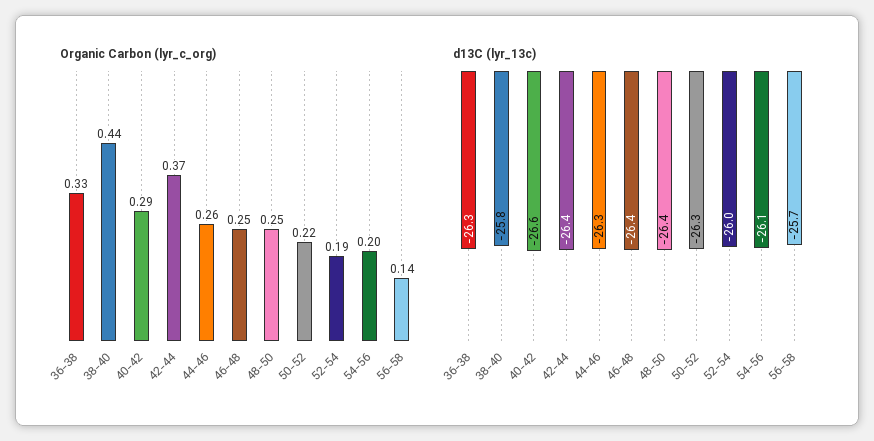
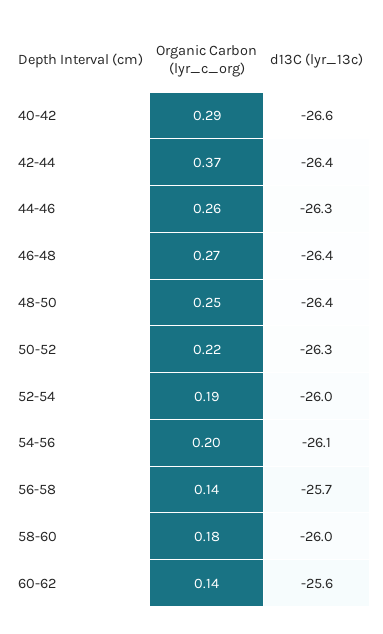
Organic Carbon (lyr_c_org), 36-38: 0.33 -> none
Organic Carbon (lyr_c_org), 38-40: 0.44 -> none
Organic Carbon (lyr_c_org), 46-48: 0.25 -> 0.27
d13C (lyr_13c), 36-38: -26.3 -> none
d13C (lyr_13c), 38-40: -25.8 -> none
Organic Carbon (lyr_c_org), 58-60: none -> 0.18
d13C (lyr_13c), 58-60: none -> -26
Organic Carbon (lyr_c_org), 60-62: none -> 0.14
d13C (lyr_13c), 60-62: none -> -25.6

